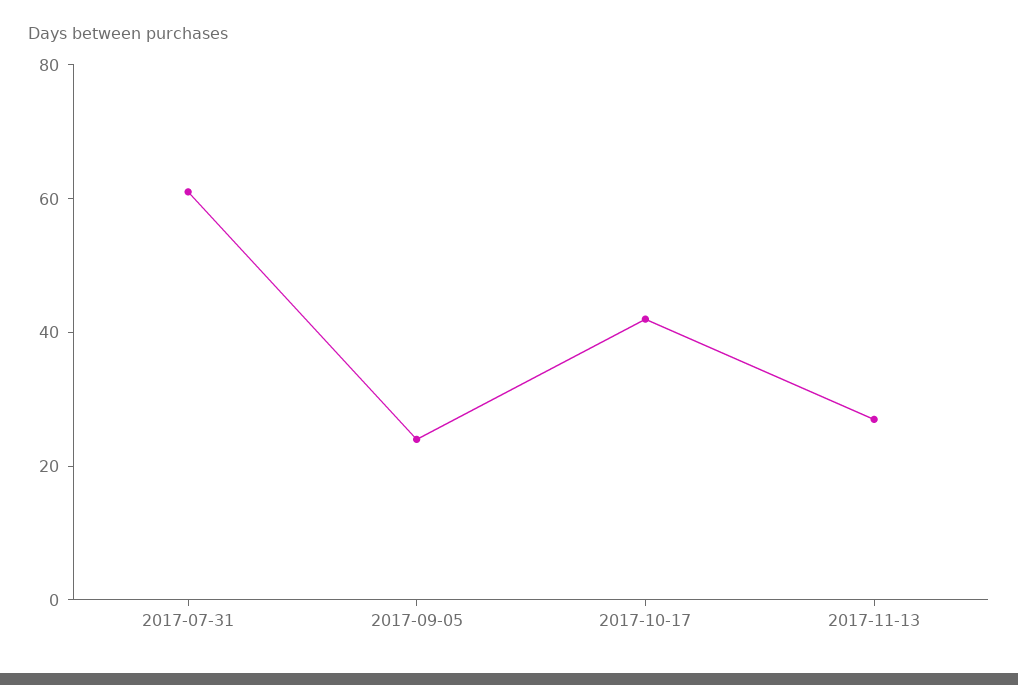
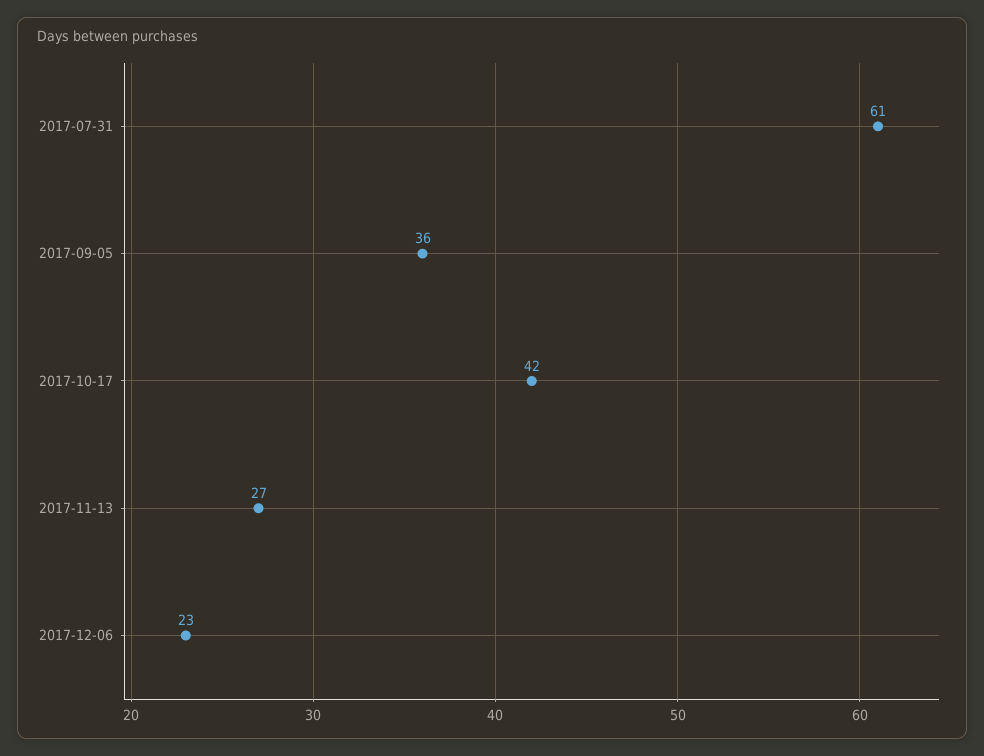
2017-09-05: 25 -> 36
2017-12-06: none -> 23

